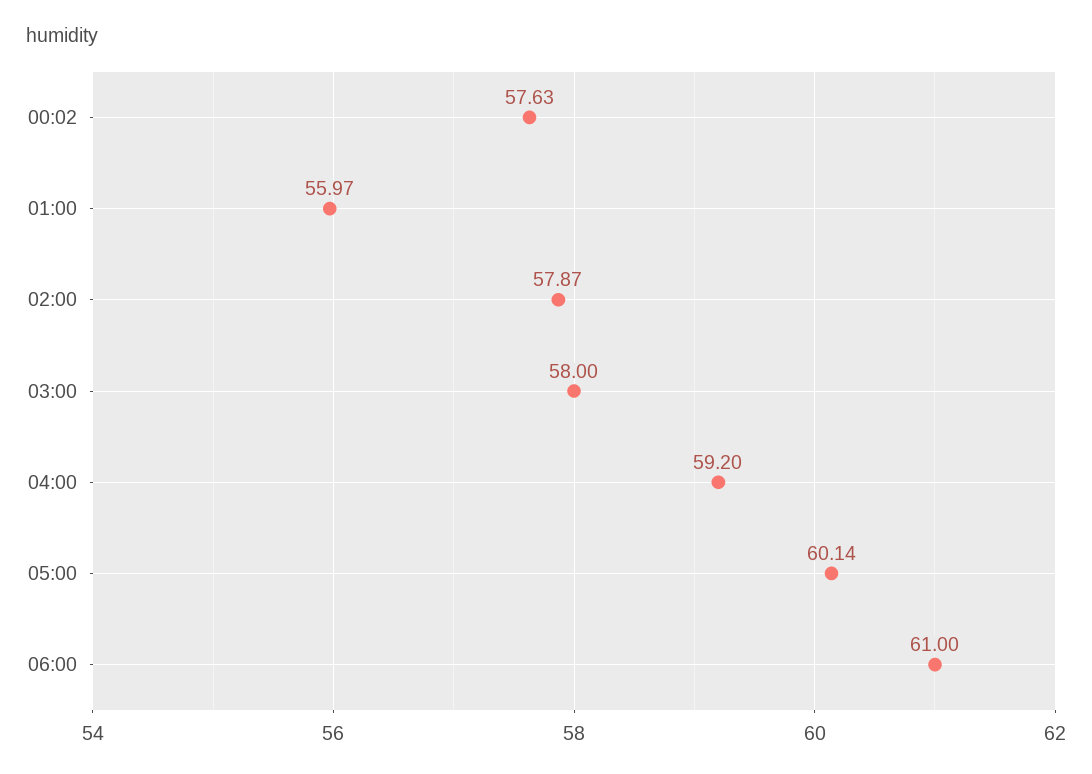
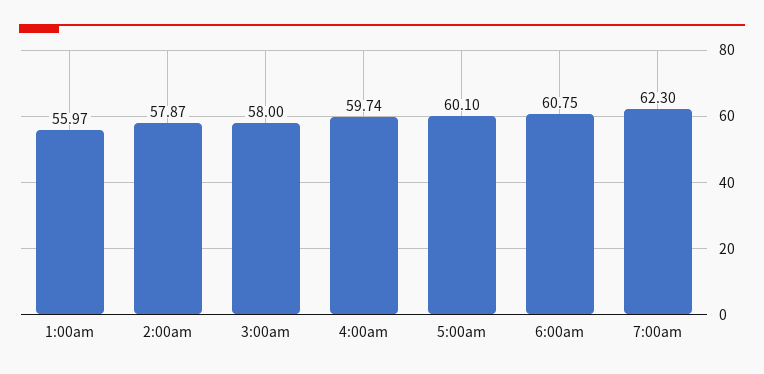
00:02: 57.63 -> none
04:00: 59.2 -> 59.74
05:00: 60.14 -> 60.1
06:00: 61 -> 60.75
7:00am: none -> 62.3

